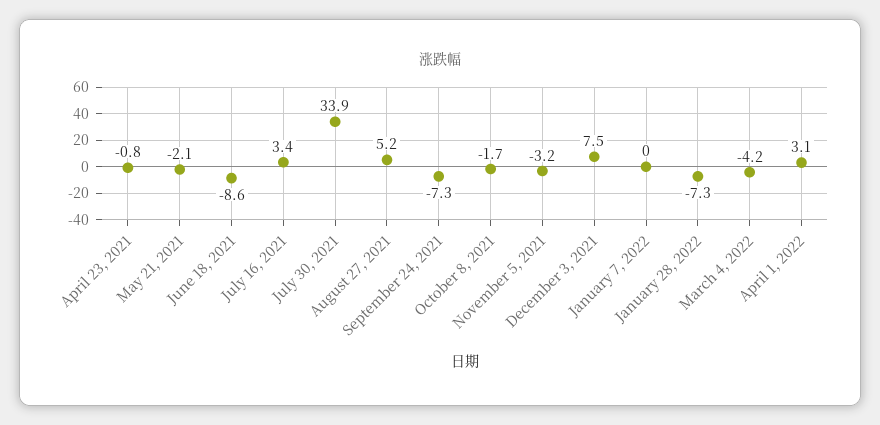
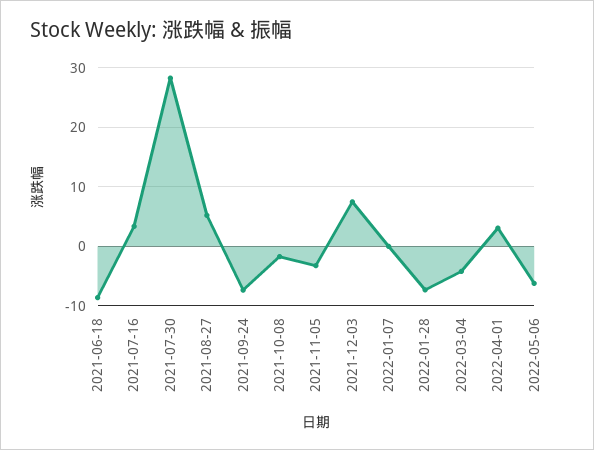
April 23, 2021: -0.8 -> none
May 21, 2021: -2.1 -> none
July 30, 2021: 33.9 -> 28
2022-05-06: none -> -6

